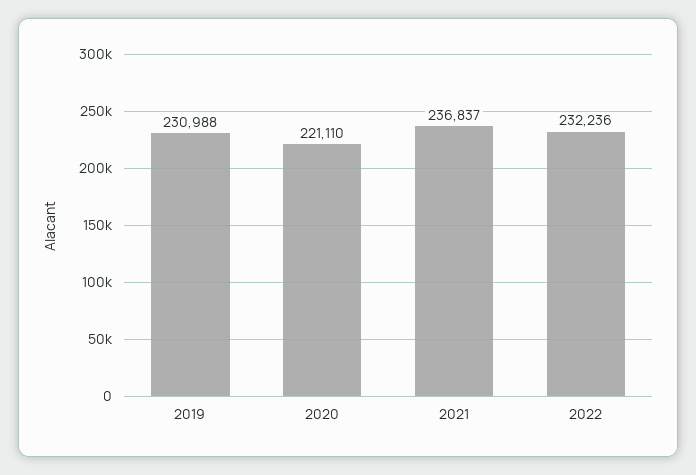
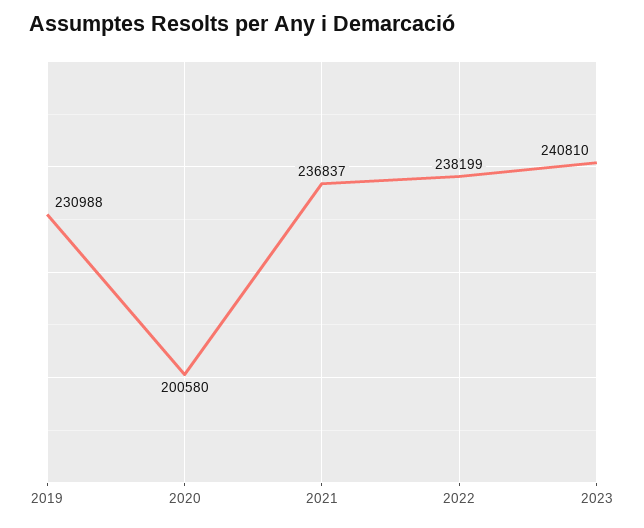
2020: 221110 -> 200580
2022: 232236 -> 238199
2023: none -> 240810

